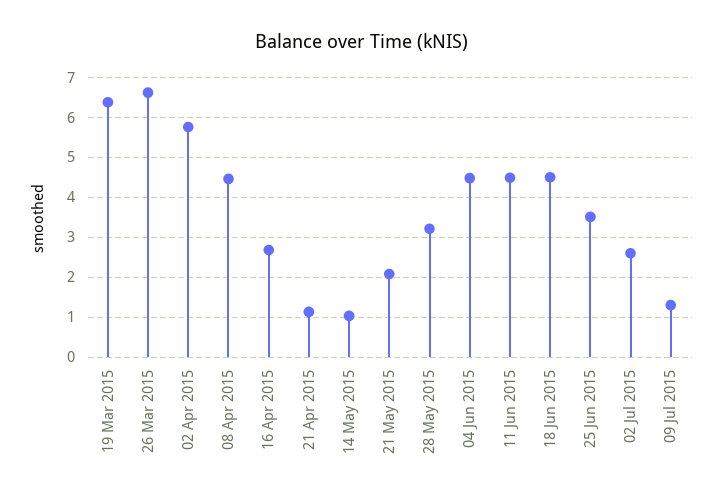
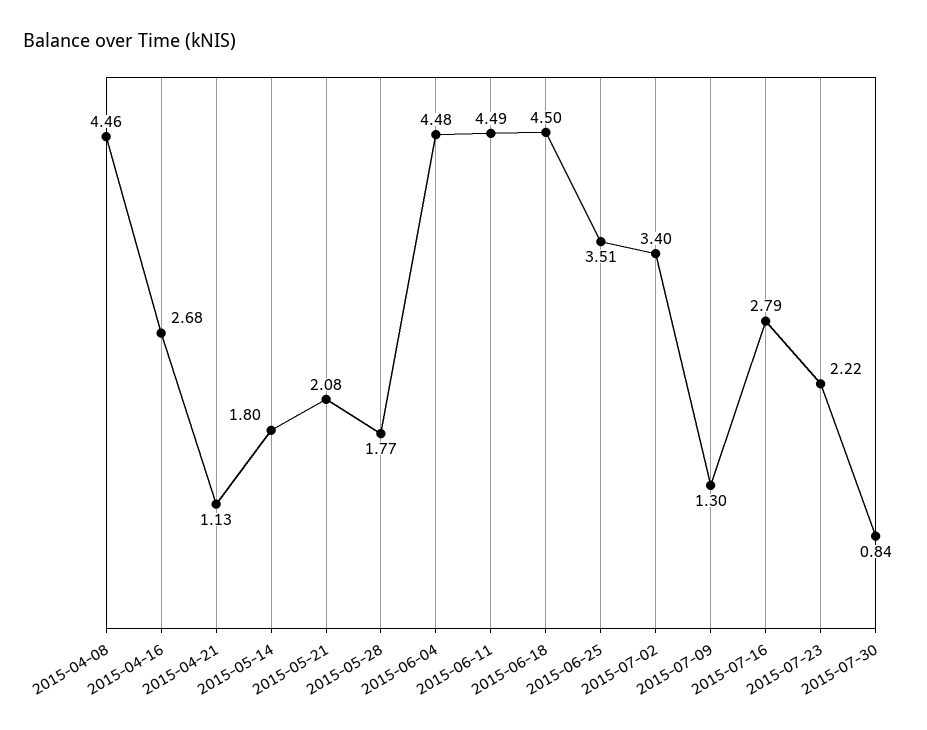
19 Mar 2015: 6.4 -> none
26 Mar 2015: 6.6 -> none
02 Apr 2015: 5.8 -> none
14 May 2015: 1 -> 1.8
28 May 2015: 3.2 -> 1.77
02 Jul 2015: 2.6 -> 3.4
2015-07-16: none -> 2.79
2015-07-23: none -> 2.22
2015-07-30: none -> 0.84

